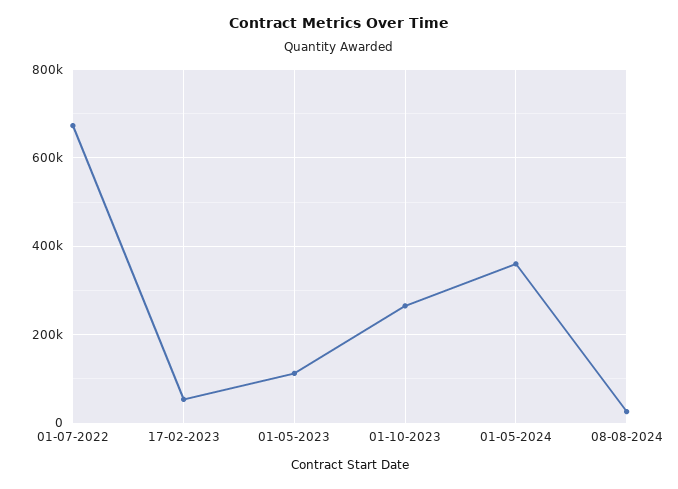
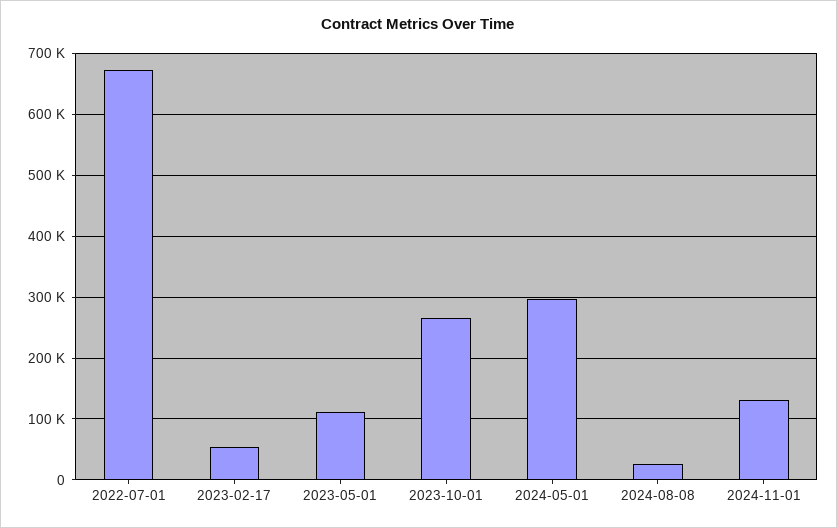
01-05-2024: 360000 -> 300000
2024-11-01: none -> 130000

